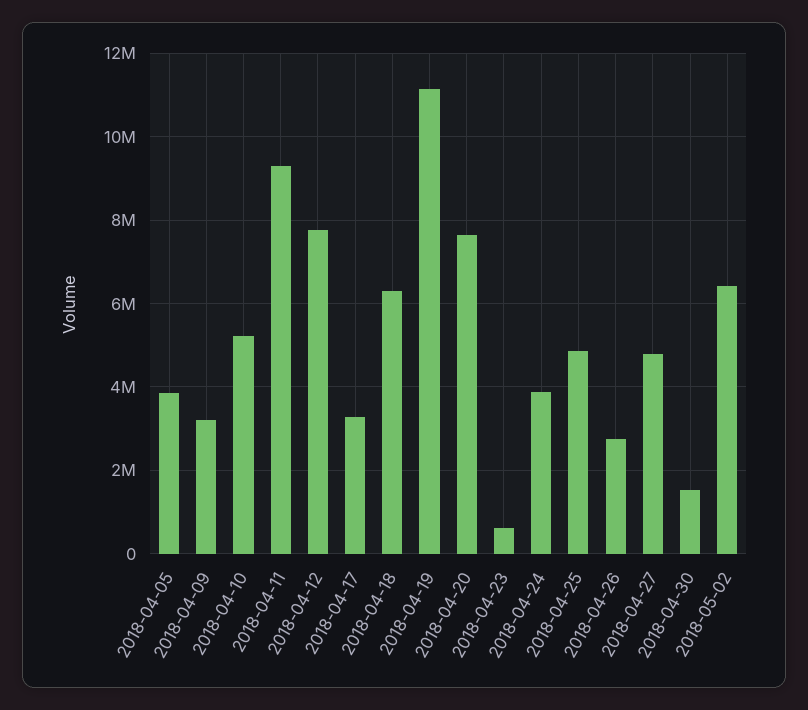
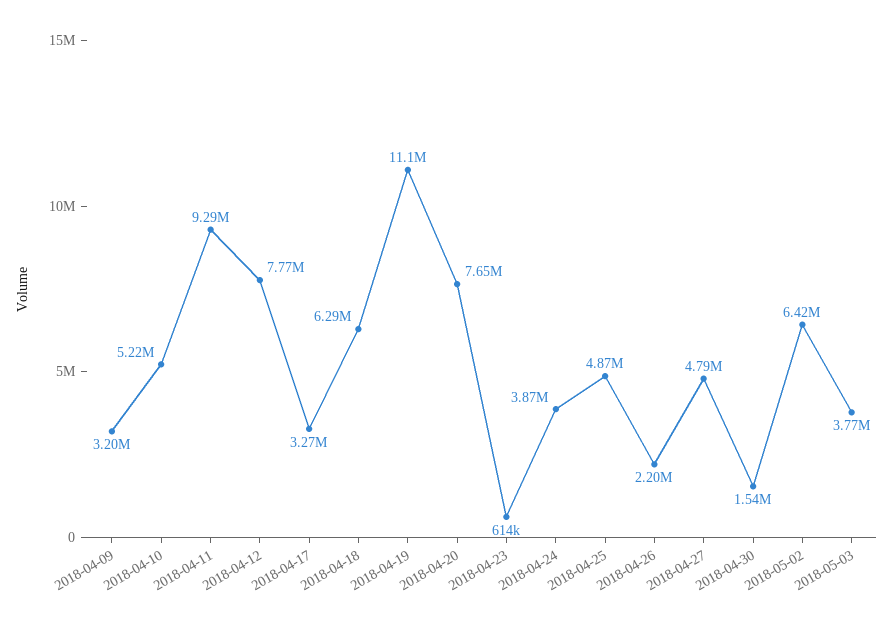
2018-04-05: 3800000 -> none
2018-04-26: 2800000 -> 2200000
2018-05-03: none -> 3770000

